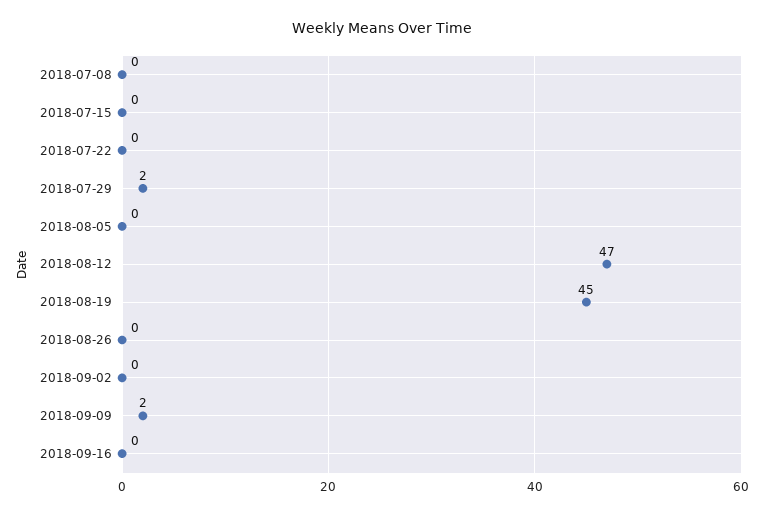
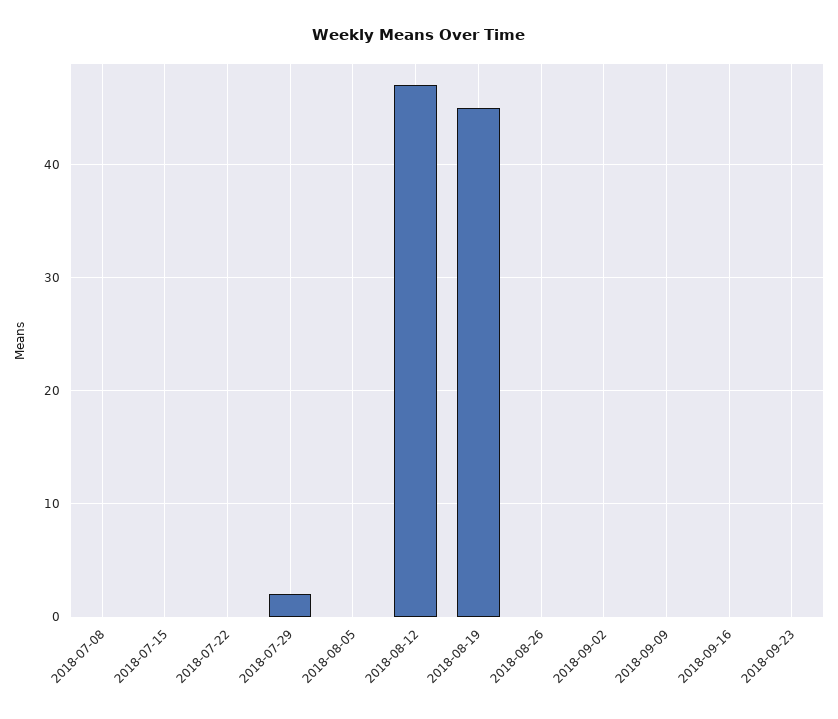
2018-09-09: 2 -> 0
2018-09-23: none -> 0

